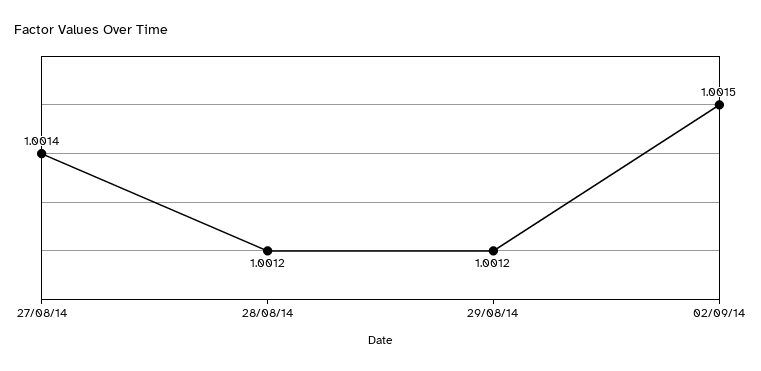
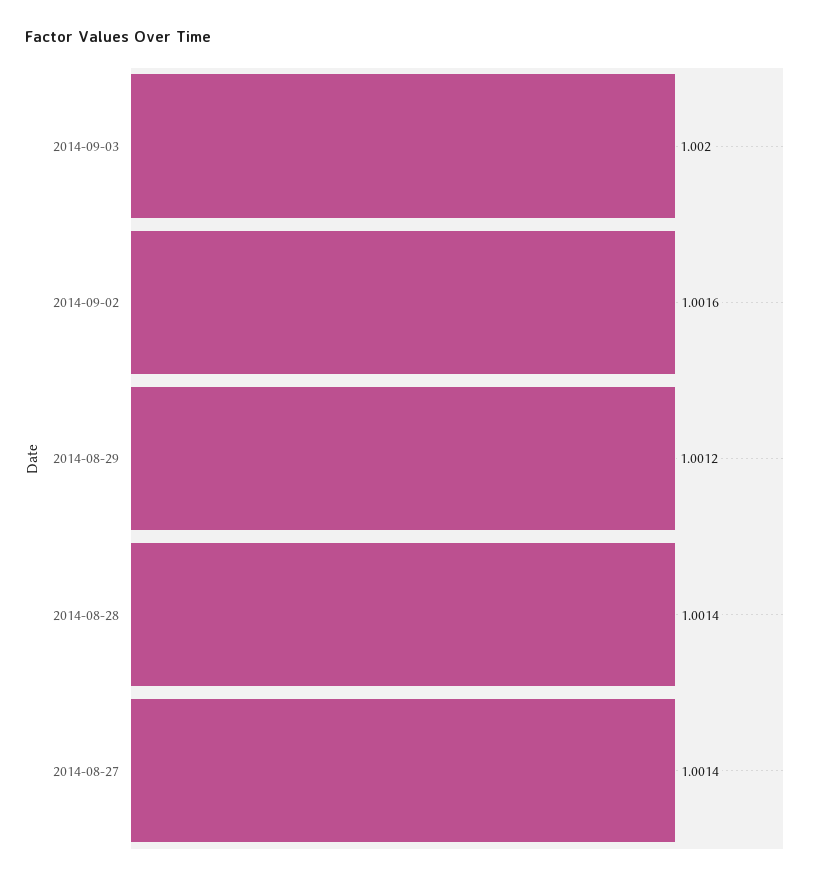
28/08/14: 1.0012 -> 1.0014
02/09/14: 1.0015 -> 1.0016
2014-09-03: none -> 1.002

